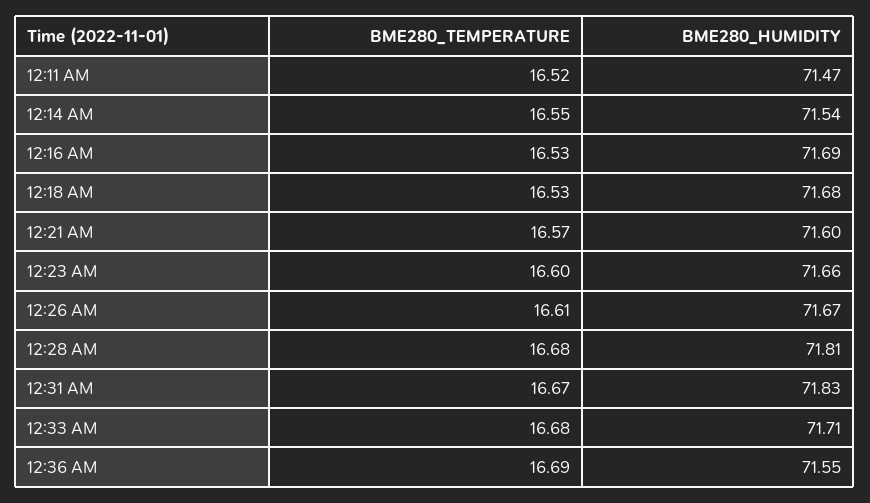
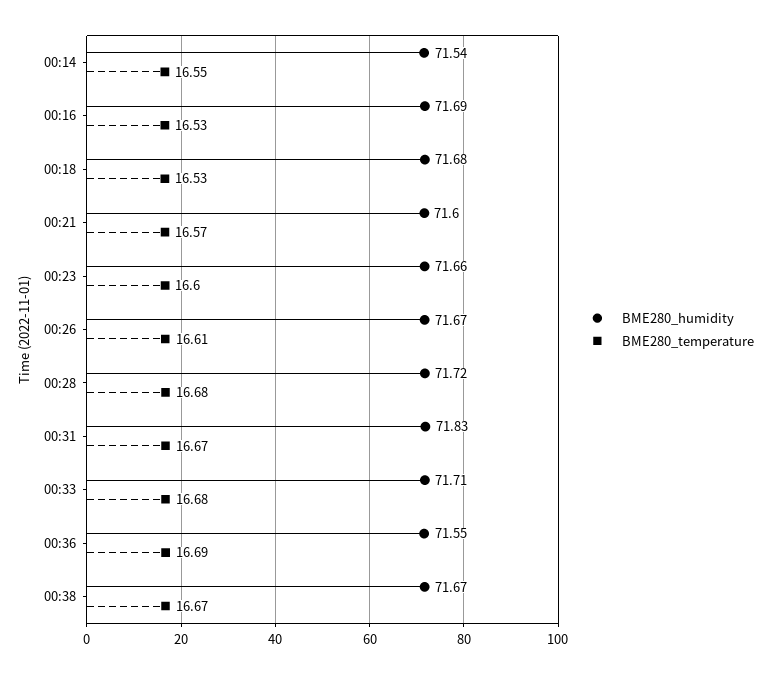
BME280_TEMPERATURE, 12:11 AM: 16.52 -> none
BME280_HUMIDITY, 12:11 AM: 71.47 -> none
BME280_HUMIDITY, 12:28 AM: 71.81 -> 71.72
BME280_HUMIDITY, 00:38: none -> 71.67
BME280_TEMPERATURE, 00:38: none -> 16.67

